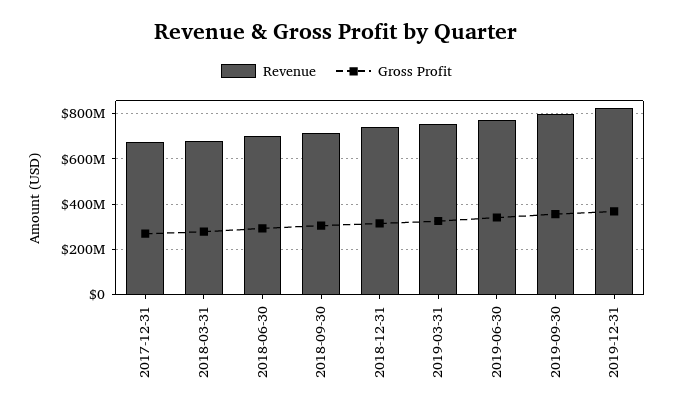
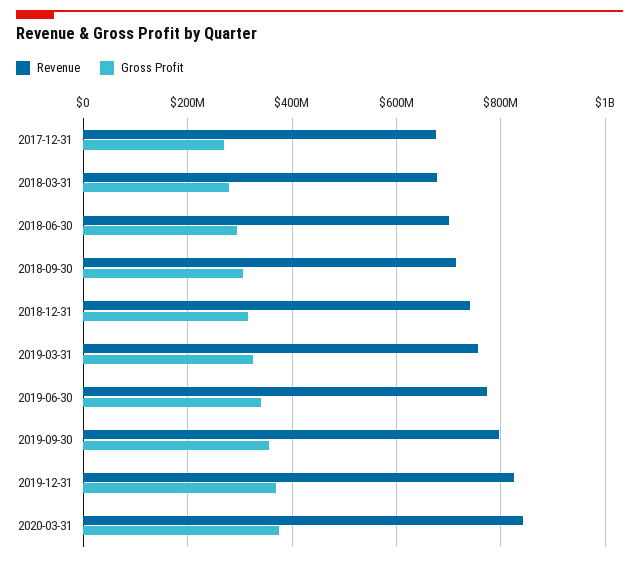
Revenue, 2020-03-31: none -> 840000000
Gross Profit, 2020-03-31: none -> 380000000

